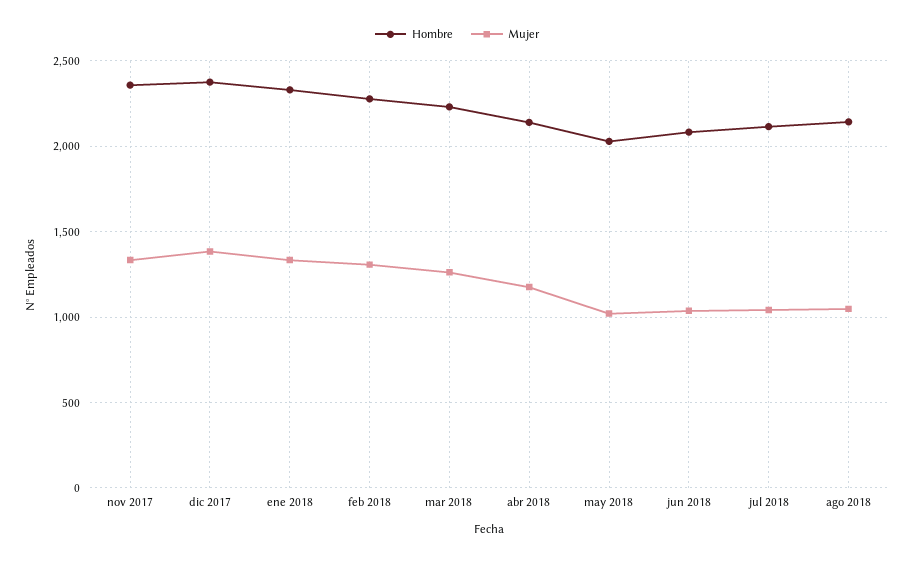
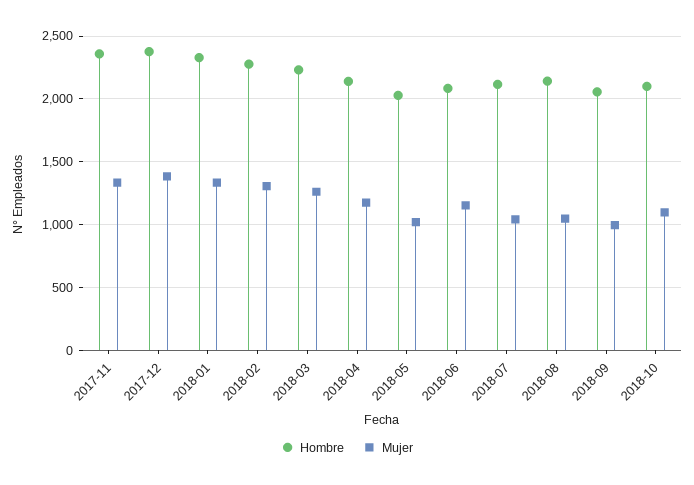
Mujer, jun 2018: 1050 -> 1150
Hombre, 2018-09: none -> 2050
Mujer, 2018-09: none -> 1000
Hombre, 2018-10: none -> 2100
Mujer, 2018-10: none -> 1100

